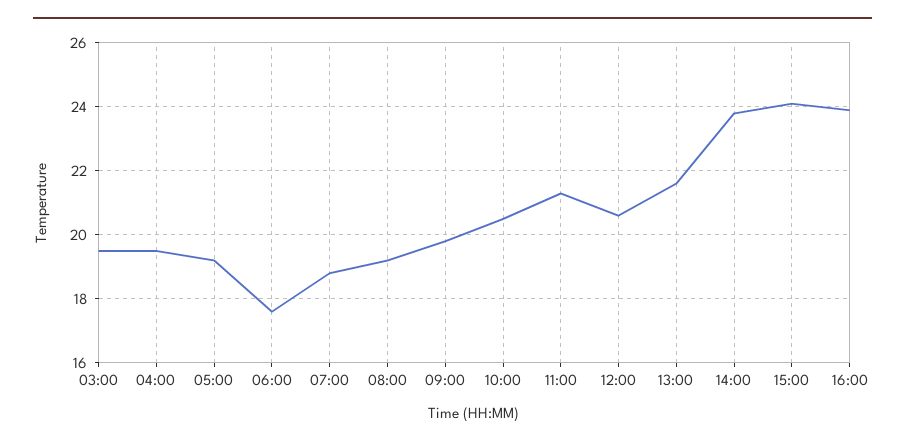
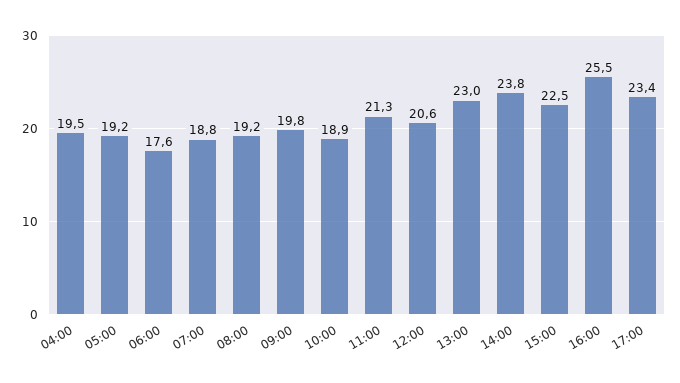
03:00: 19.5 -> none
10:00: 20.5 -> 18.9
13:00: 21.5 -> 23
15:00: 24 -> 22.5
16:00: 24 -> 25.5
17:00: none -> 23.4

